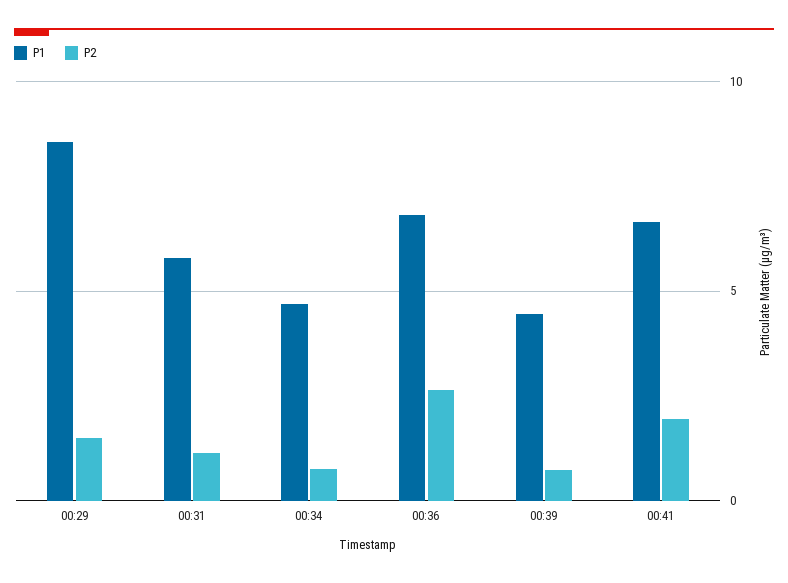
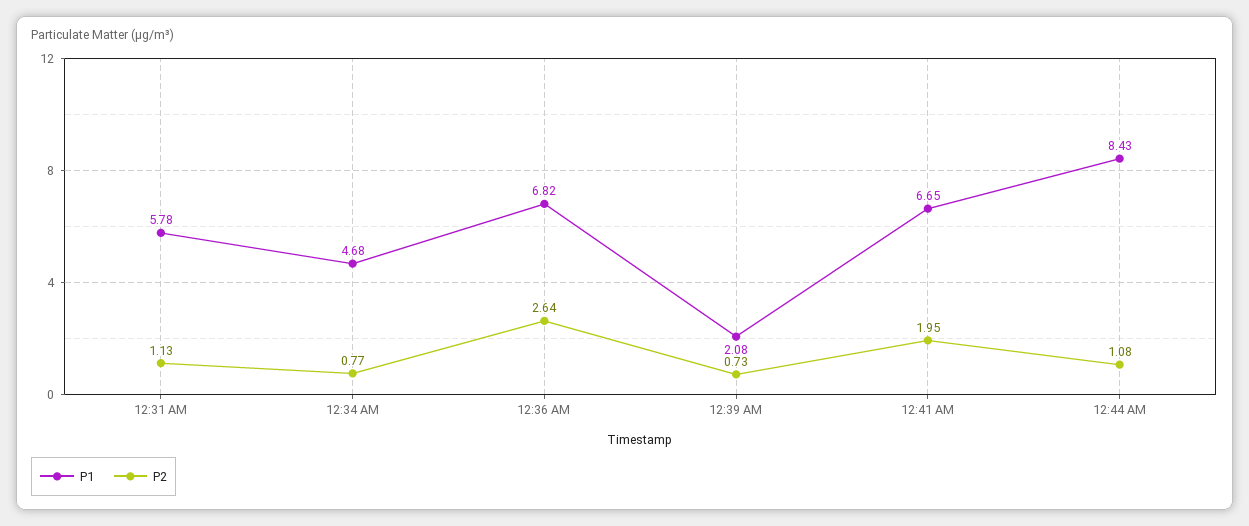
P1, 00:29: 8.5 -> none
P2, 00:29: 1.5 -> none
P1, 00:39: 4.5 -> 2.08
P1, 12:44 AM: none -> 8.43
P2, 12:44 AM: none -> 1.08

